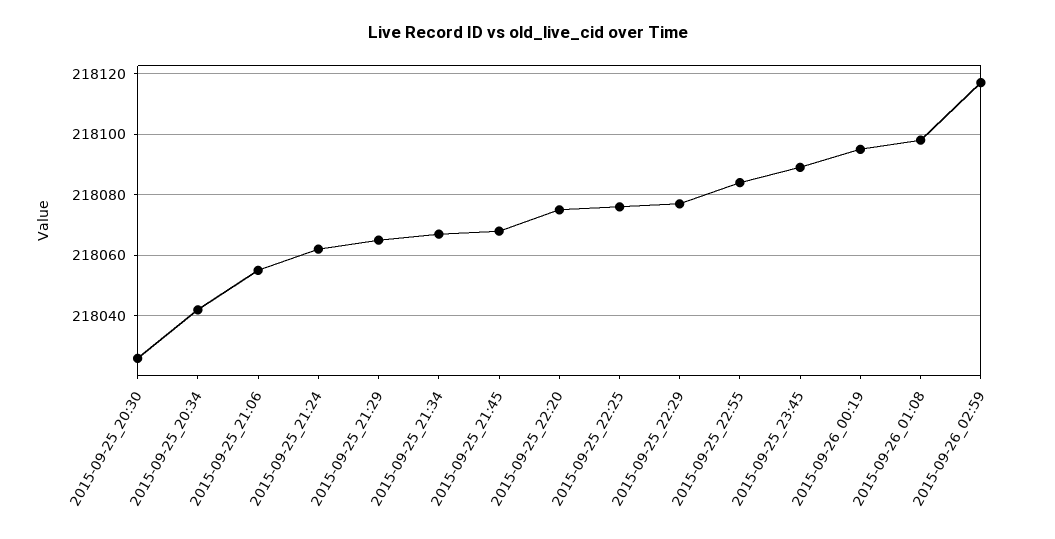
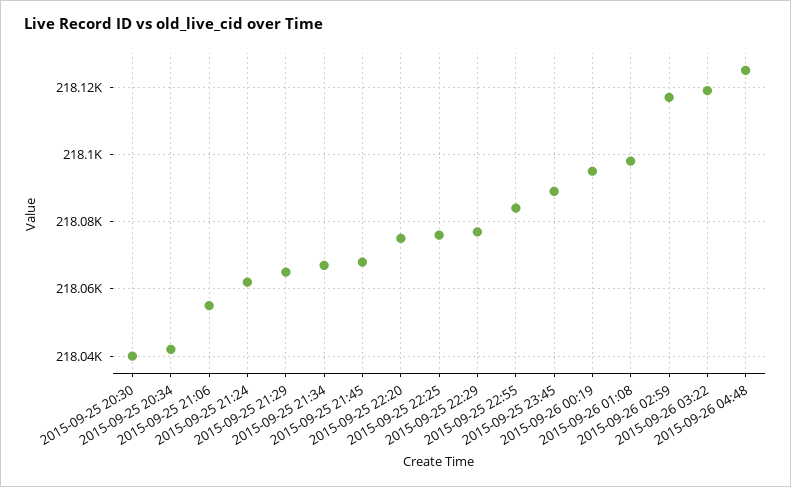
2015-09-25_20:30: 218025 -> 218040
2015-09-26 03:22: none -> 218120
2015-09-26 04:48: none -> 218125

